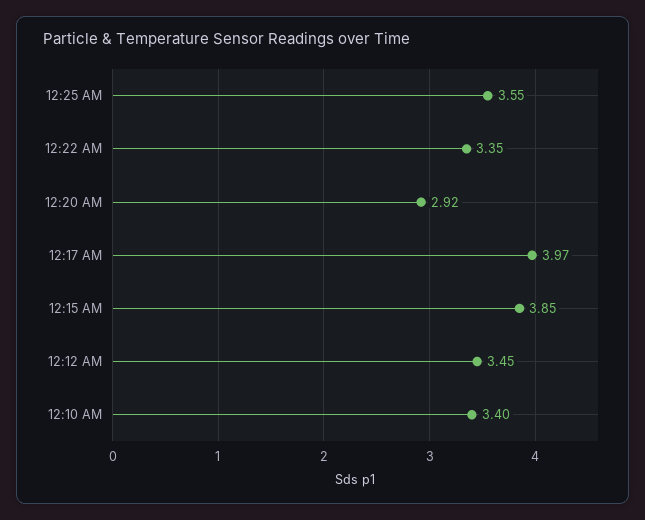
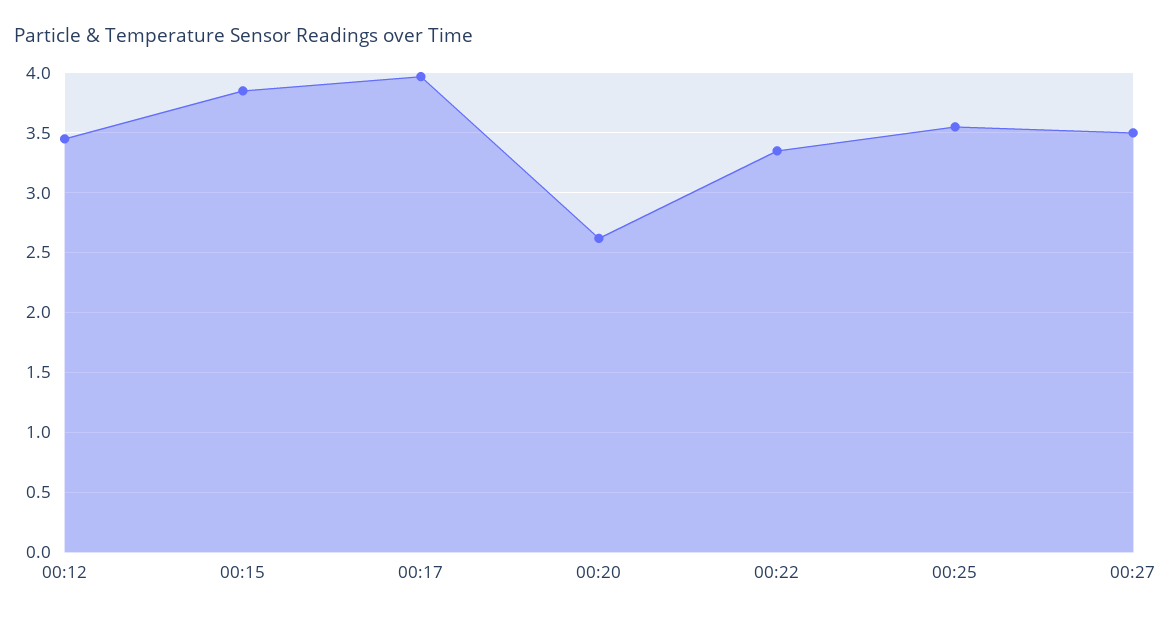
12:20 AM: 2.92 -> 2.6
12:10 AM: 3.4 -> none
00:27: none -> 3.5

